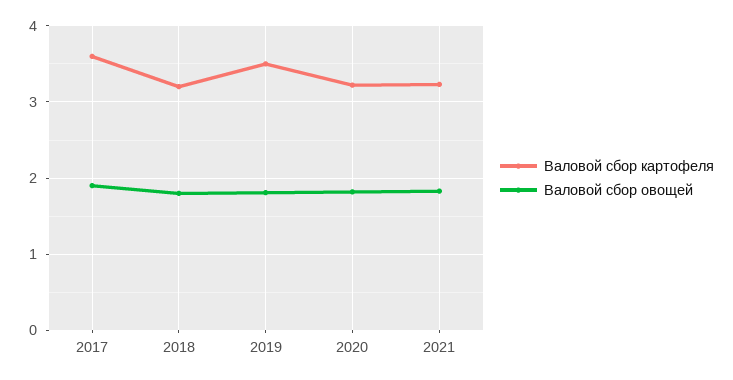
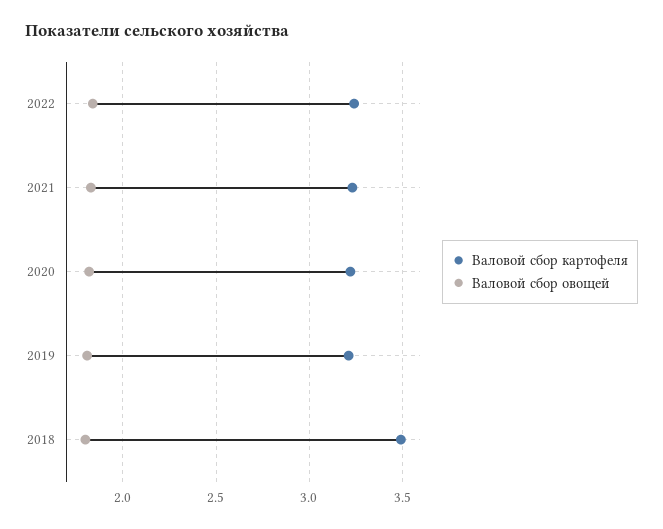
Валовой сбор картофеля, 2017: 3.6 -> none
Валовой сбор овощей, 2017: 1.9 -> none
Валовой сбор картофеля, 2018: 3.2 -> 3.5
Валовой сбор картофеля, 2019: 3.5 -> 3.2
Валовой сбор картофеля, 2022: none -> 3.25
Валовой сбор овощей, 2022: none -> 1.85

